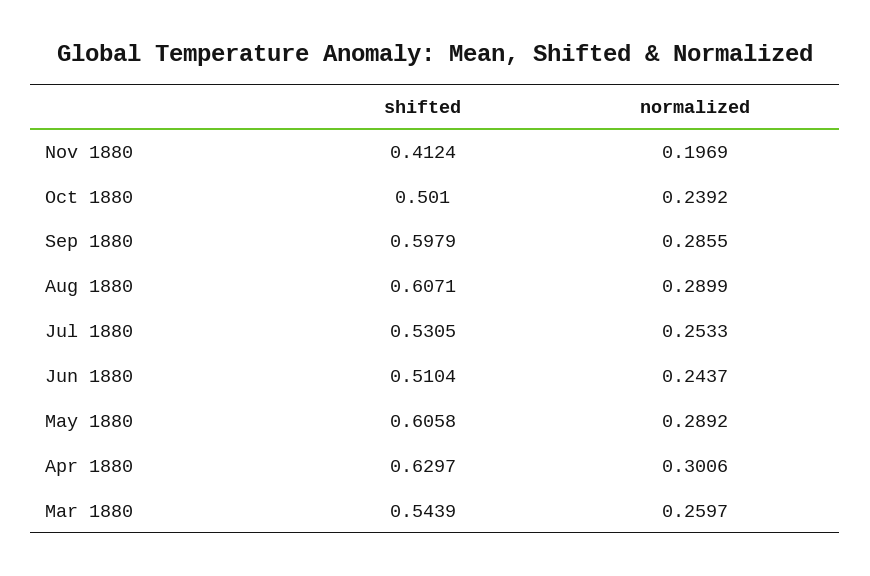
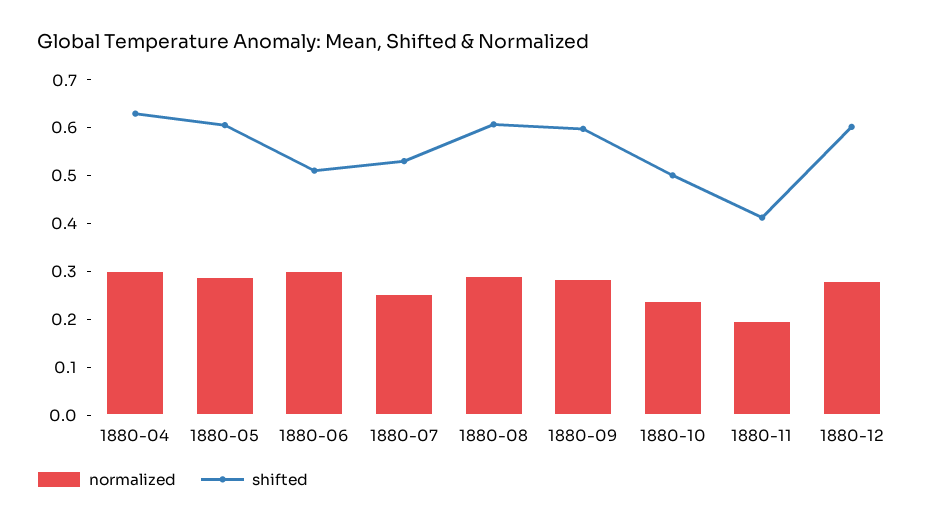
normalized, Jun 1880: 0.2437 -> 0.3
shifted, Mar 1880: 0.5439 -> none
normalized, Mar 1880: 0.2597 -> none
normalized, 1880-12: none -> 0.28
shifted, 1880-12: none -> 0.6

